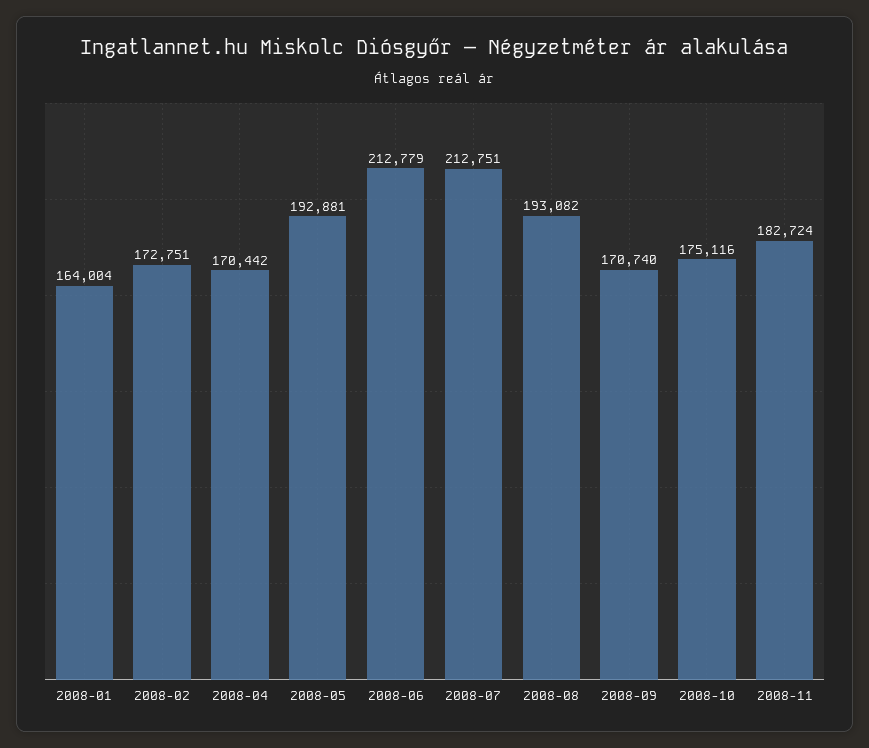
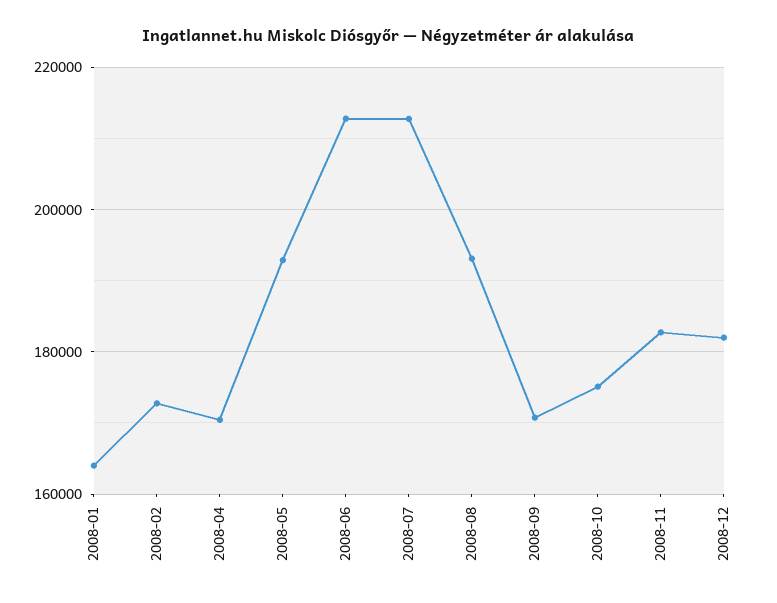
2008-12: none -> 182000

